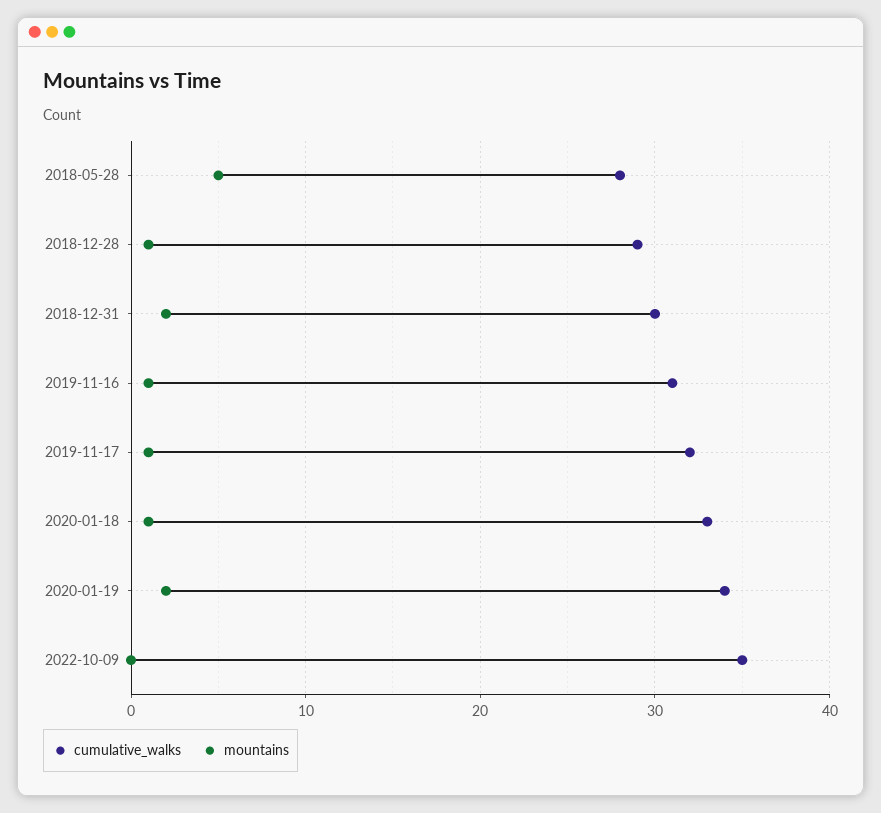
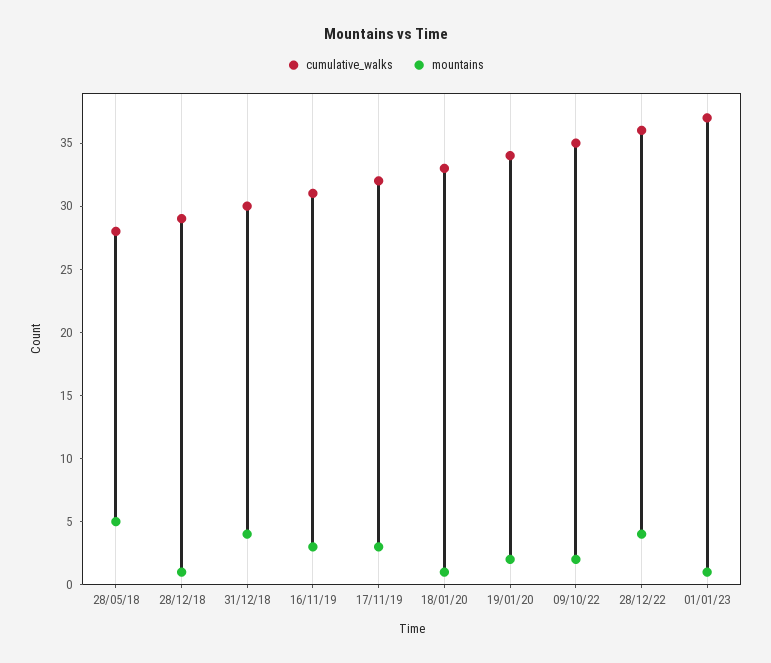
mountains, 2018-12-31: 2 -> 4
mountains, 2019-11-16: 1 -> 3
mountains, 2019-11-17: 1 -> 3
mountains, 2022-10-09: 0 -> 2
cumulative_walks, 28/12/22: none -> 36
mountains, 28/12/22: none -> 4
cumulative_walks, 01/01/23: none -> 37
mountains, 01/01/23: none -> 1

